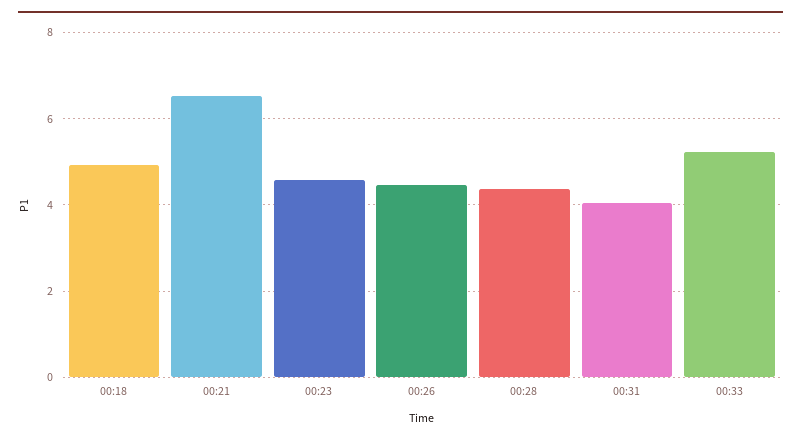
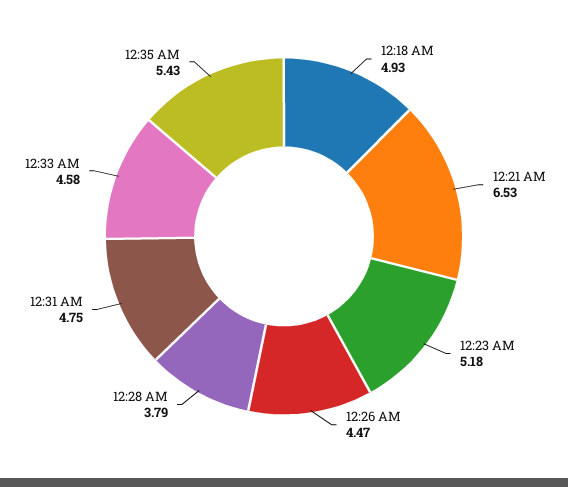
00:23: 4.6 -> 5.18
00:28: 4.4 -> 3.79
00:31: 4 -> 4.75
00:33: 5.2 -> 4.58
12:35 AM: none -> 5.43

